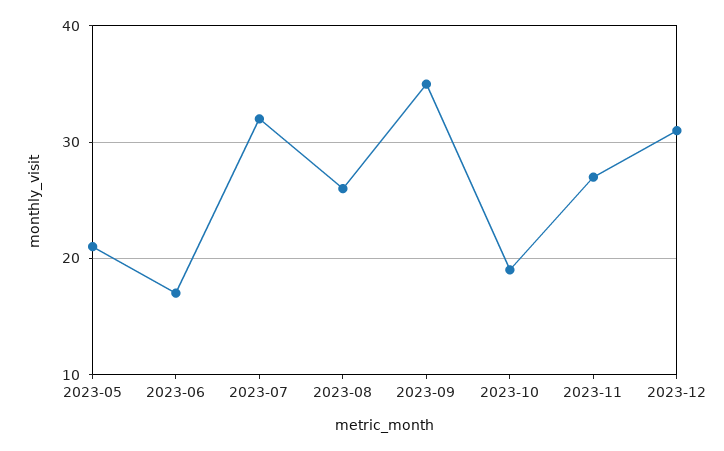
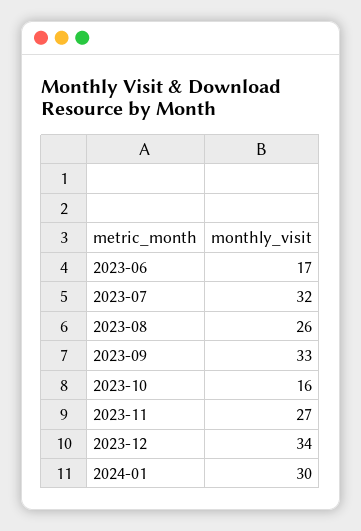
2023-05: 21 -> none
2023-09: 35 -> 33
2023-10: 19 -> 16
2023-12: 31 -> 34
2024-01: none -> 30

